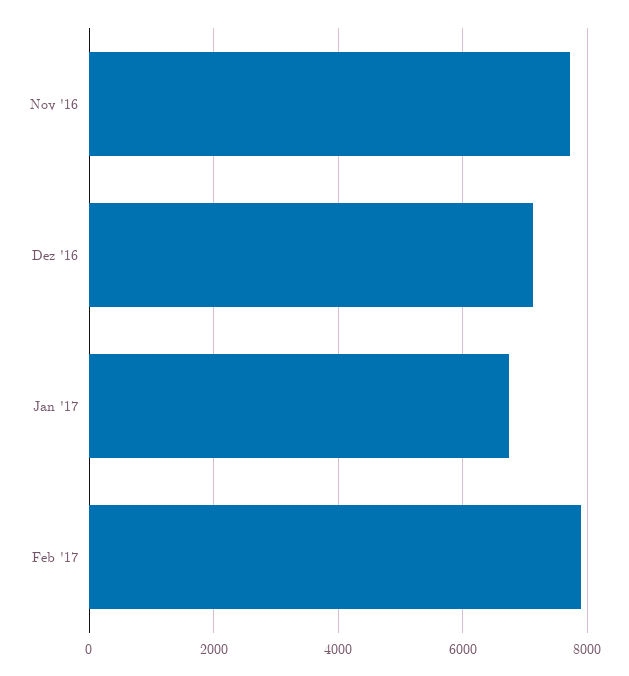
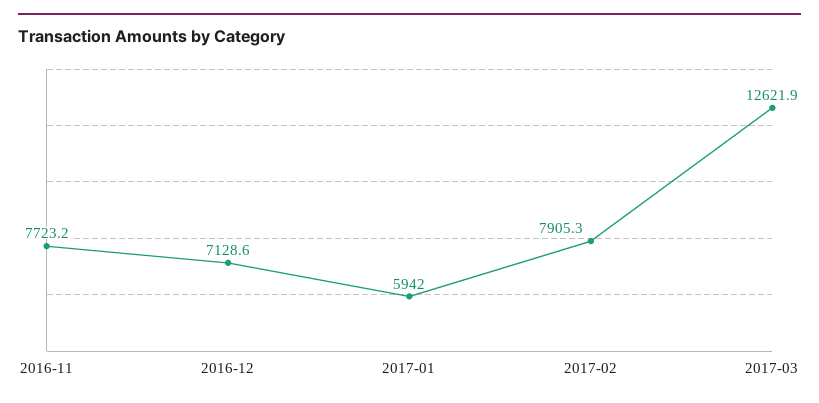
Jan '17: 6800 -> 5942
2017-03: none -> 12621.9

